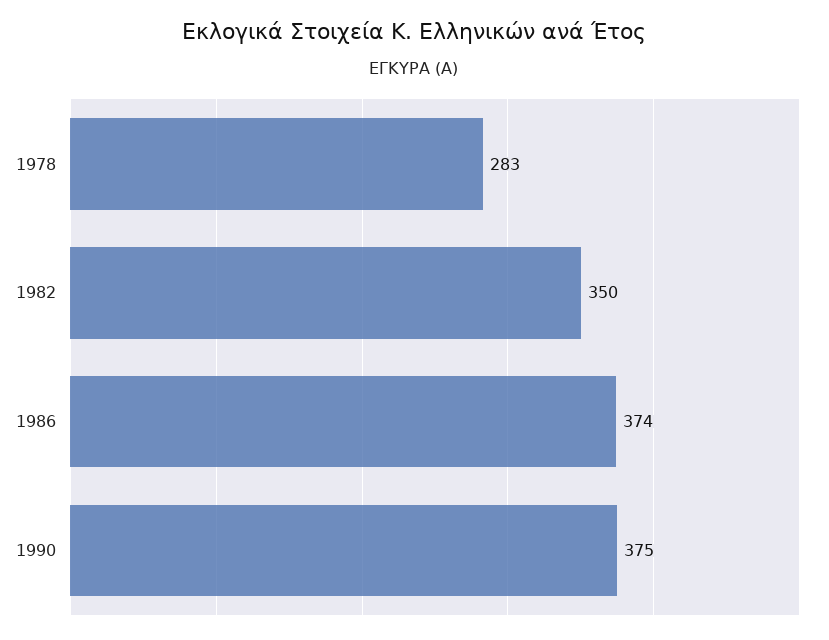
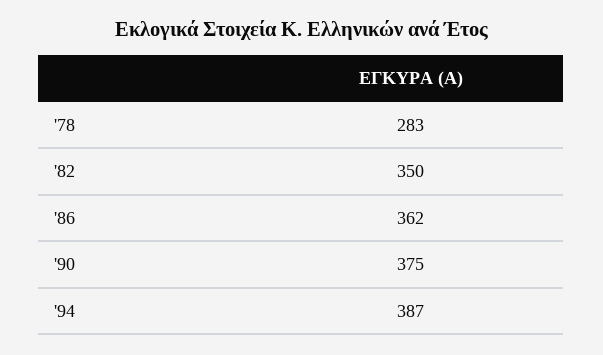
1986: 374 -> 362
'94: none -> 387

